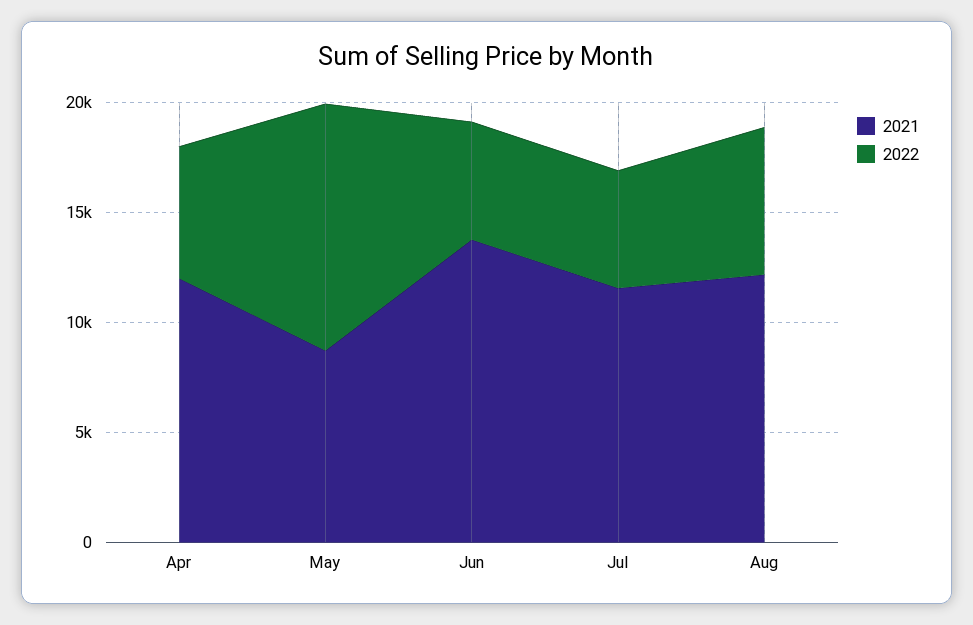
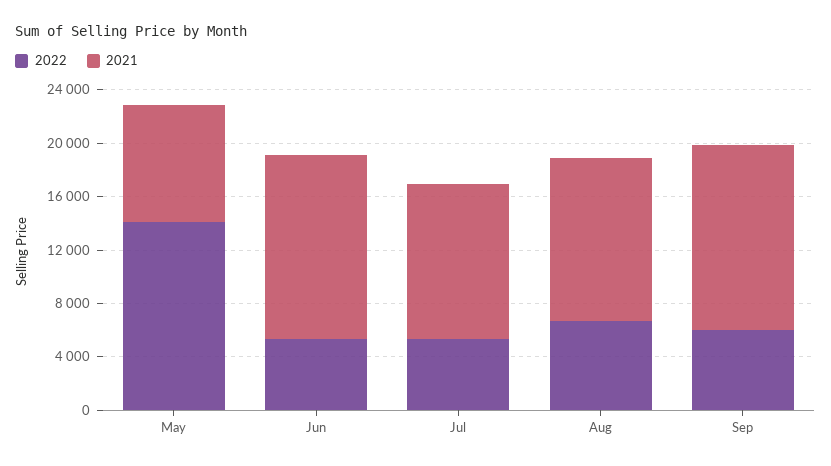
2021, Apr: 12000 -> none
2022, Apr: 6000 -> none
2022, May: 11000 -> 14000
2022, Sep: none -> 6000
2021, Sep: none -> 14000

